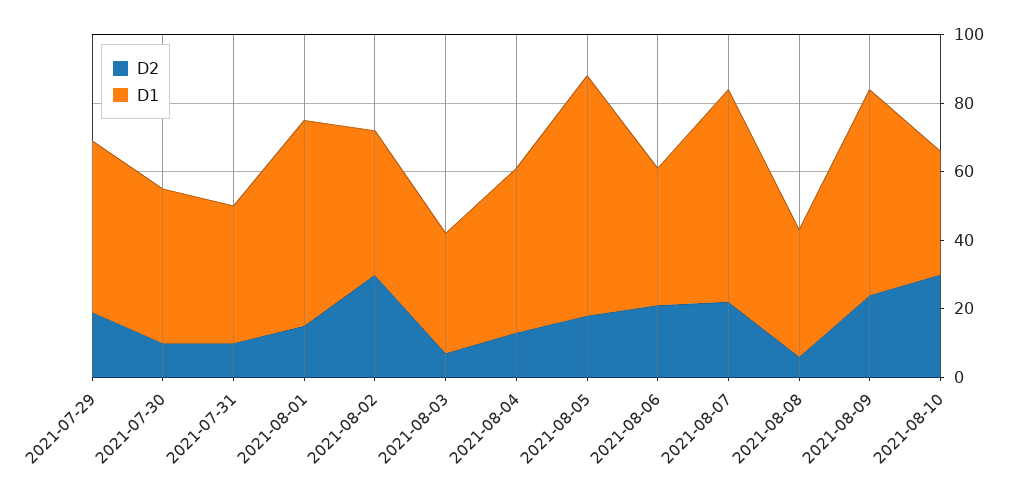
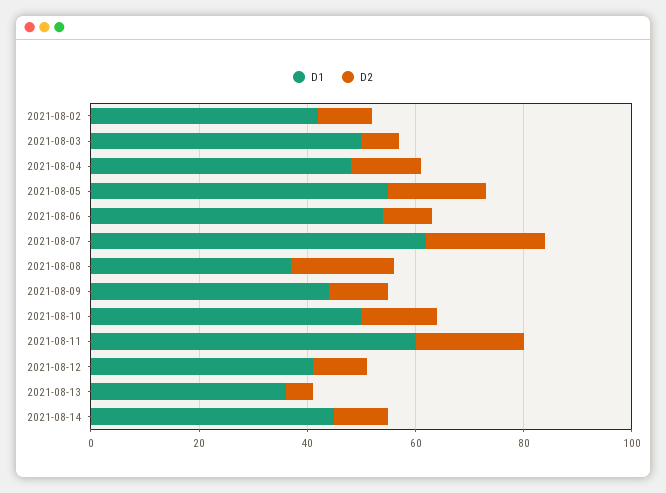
D2, 2021-07-29: 20 -> none
D1, 2021-07-29: 50 -> none
D2, 2021-07-30: 10 -> none
D1, 2021-07-30: 45 -> none
D2, 2021-07-31: 10 -> none
D1, 2021-07-31: 40 -> none
D2, 2021-08-01: 15 -> none
D1, 2021-08-01: 60 -> none
D2, 2021-08-02: 30 -> 10
D1, 2021-08-03: 35 -> 50
D1, 2021-08-05: 70 -> 55
D2, 2021-08-06: 20 -> 10
D1, 2021-08-06: 40 -> 55
D2, 2021-08-08: 5 -> 20
D2, 2021-08-09: 25 -> 10
D1, 2021-08-09: 60 -> 45
D2, 2021-08-10: 30 -> 15
D1, 2021-08-10: 35 -> 50
D1, 2021-08-11: none -> 60
D2, 2021-08-11: none -> 20
D1, 2021-08-12: none -> 40
D2, 2021-08-12: none -> 10
D1, 2021-08-13: none -> 35
D2, 2021-08-13: none -> 5
D1, 2021-08-14: none -> 45
D2, 2021-08-14: none -> 10

